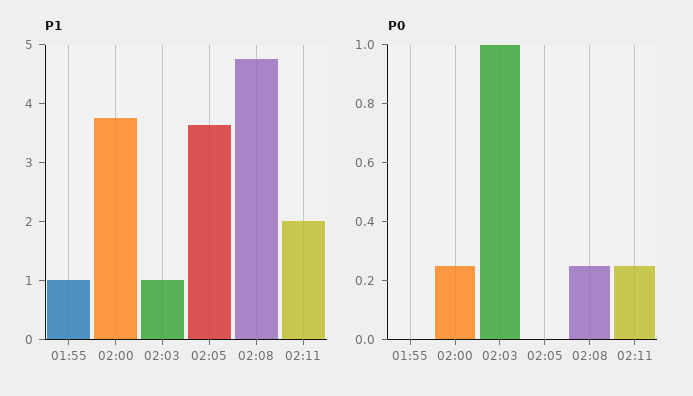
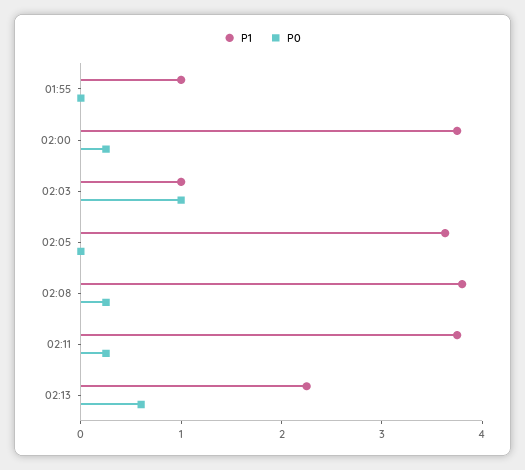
P1, 02:08: 4.8 -> 3.8
P1, 02:11: 2 -> 3.8
P1, 02:13: none -> 2.2
P0, 02:13: none -> 0.6

